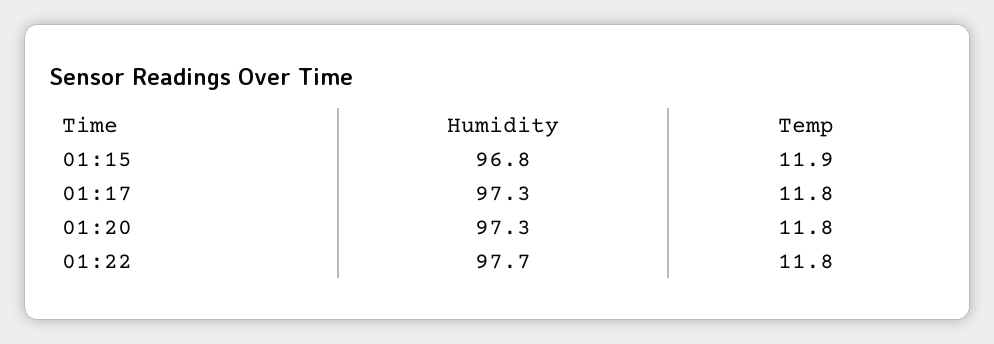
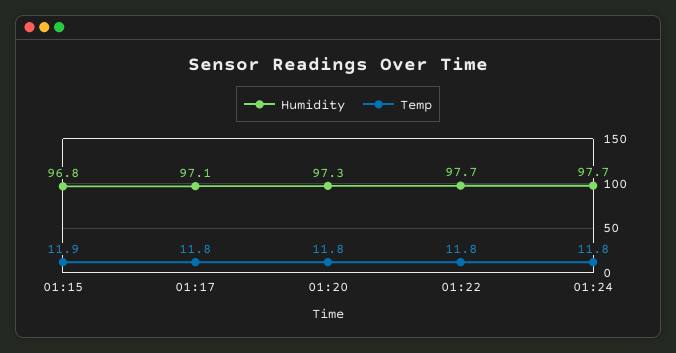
Humidity, 01:17: 97.3 -> 97.1
Humidity, 01:24: none -> 97.7
Temp, 01:24: none -> 11.8

